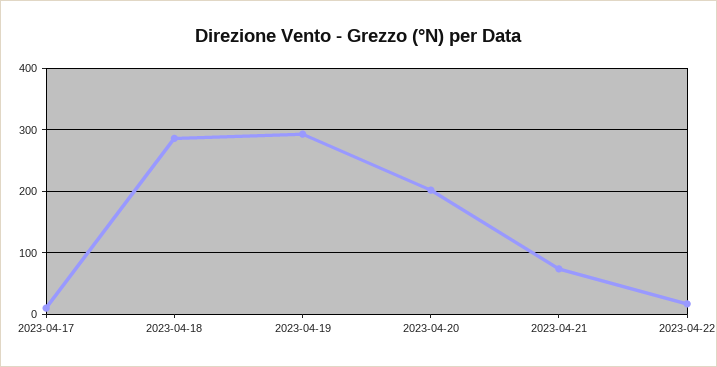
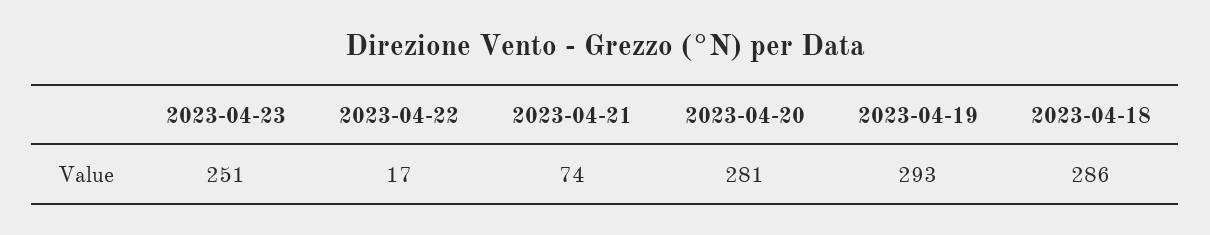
2023-04-17: 10 -> none
2023-04-20: 200 -> 281
2023-04-23: none -> 251

